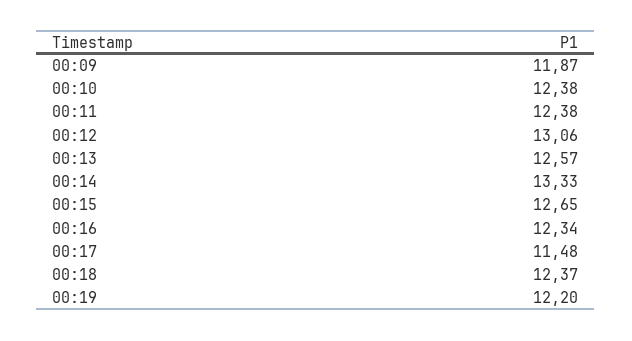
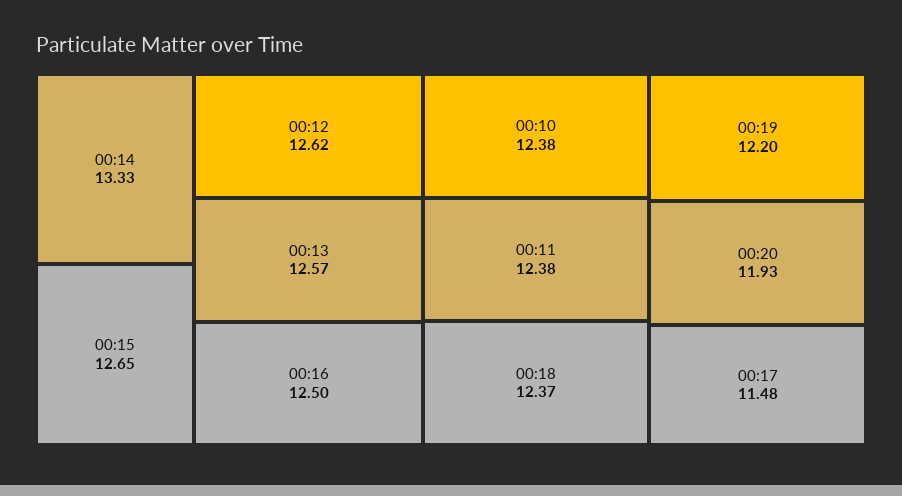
00:09: 11.87 -> none
00:12: 13.06 -> 12.62
00:16: 12.34 -> 12.5
00:20: none -> 11.93

